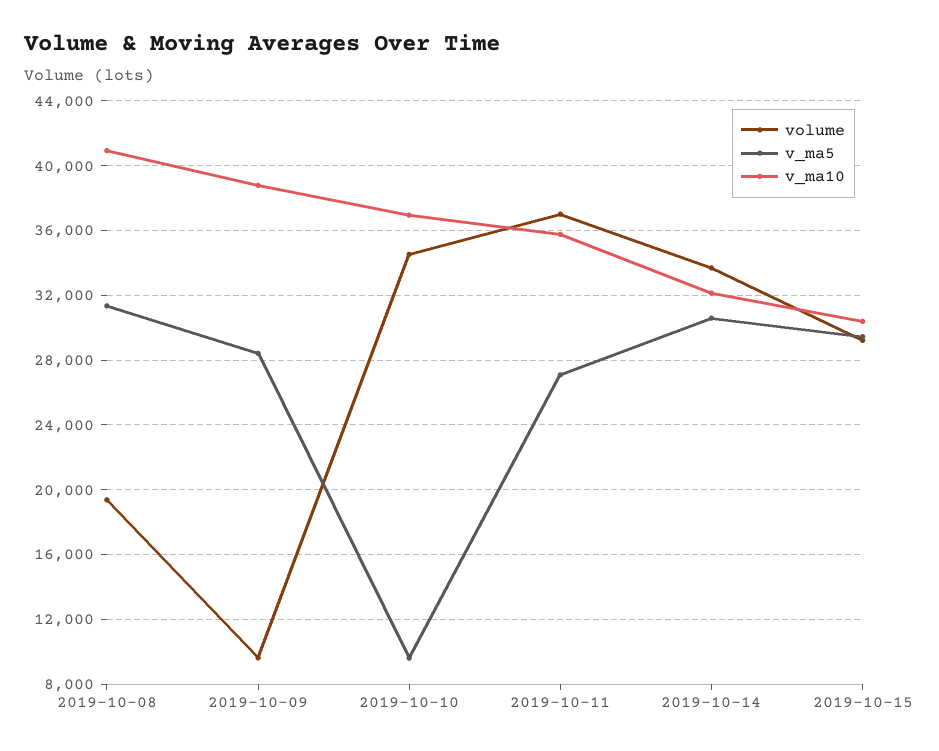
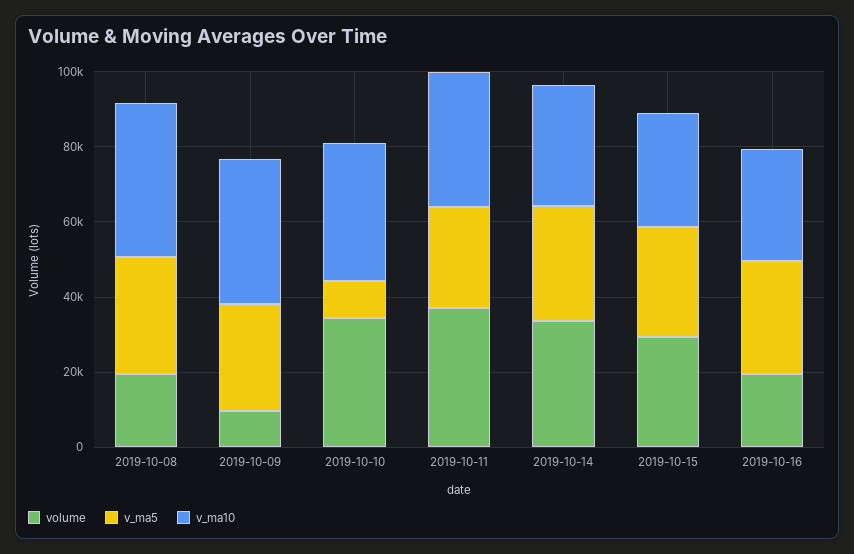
volume, 2019-10-16: none -> 20000
v_ma5, 2019-10-16: none -> 30000
v_ma10, 2019-10-16: none -> 30000

